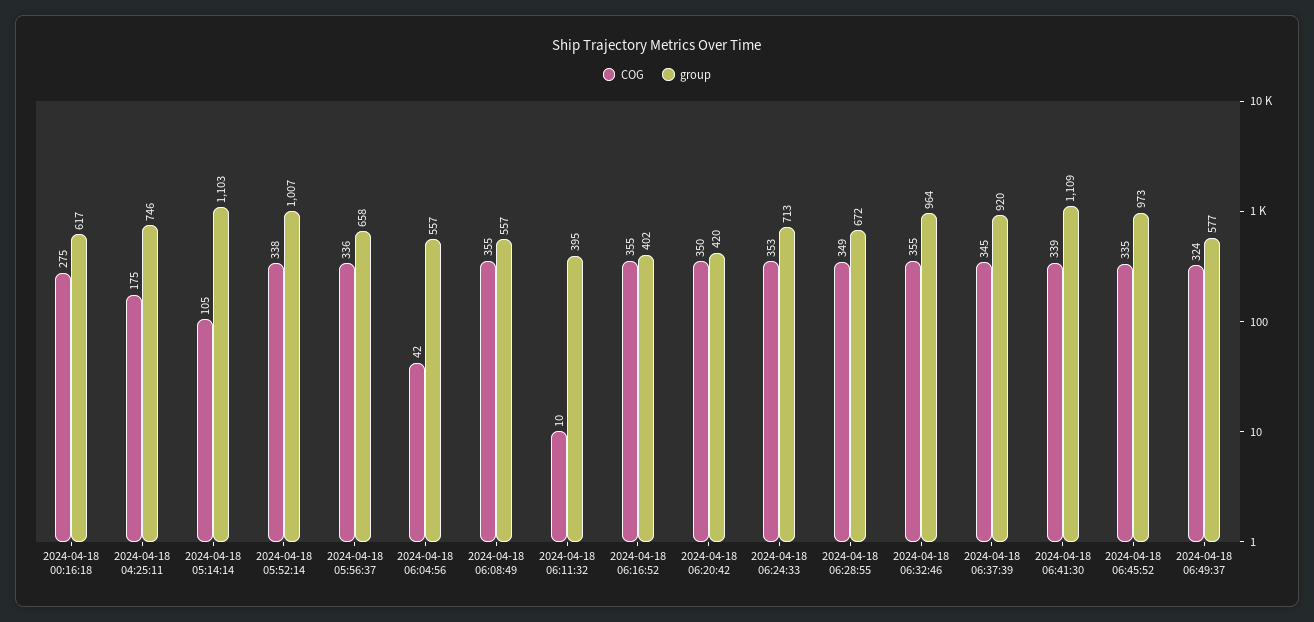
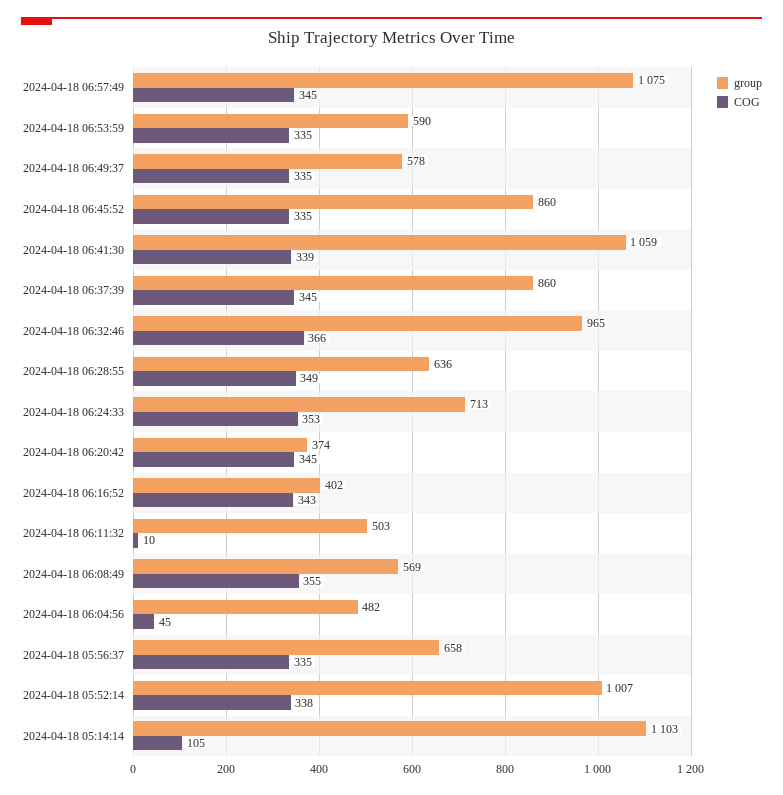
COG, 2024-04-18 00:16:18: 275 -> none
group, 2024-04-18 00:16:18: 617 -> none
COG, 2024-04-18 04:25:11: 175 -> none
group, 2024-04-18 04:25:11: 746 -> none
COG, 2024-04-18 05:56:37: 336 -> 335
COG, 2024-04-18 06:04:56: 42 -> 45
group, 2024-04-18 06:04:56: 557 -> 482
group, 2024-04-18 06:08:49: 557 -> 569
group, 2024-04-18 06:11:32: 395 -> 503
COG, 2024-04-18 06:16:52: 355 -> 343
COG, 2024-04-18 06:20:42: 350 -> 345
group, 2024-04-18 06:20:42: 420 -> 374
group, 2024-04-18 06:28:55: 672 -> 636
COG, 2024-04-18 06:32:46: 355 -> 366
group, 2024-04-18 06:32:46: 964 -> 965
group, 2024-04-18 06:37:39: 920 -> 860
group, 2024-04-18 06:41:30: 1109 -> 1059
group, 2024-04-18 06:45:52: 973 -> 860
COG, 2024-04-18 06:49:37: 324 -> 335
group, 2024-04-18 06:49:37: 577 -> 578
group, 2024-04-18 06:57:49: none -> 1075
COG, 2024-04-18 06:57:49: none -> 345
group, 2024-04-18 06:53:59: none -> 590
COG, 2024-04-18 06:53:59: none -> 335

